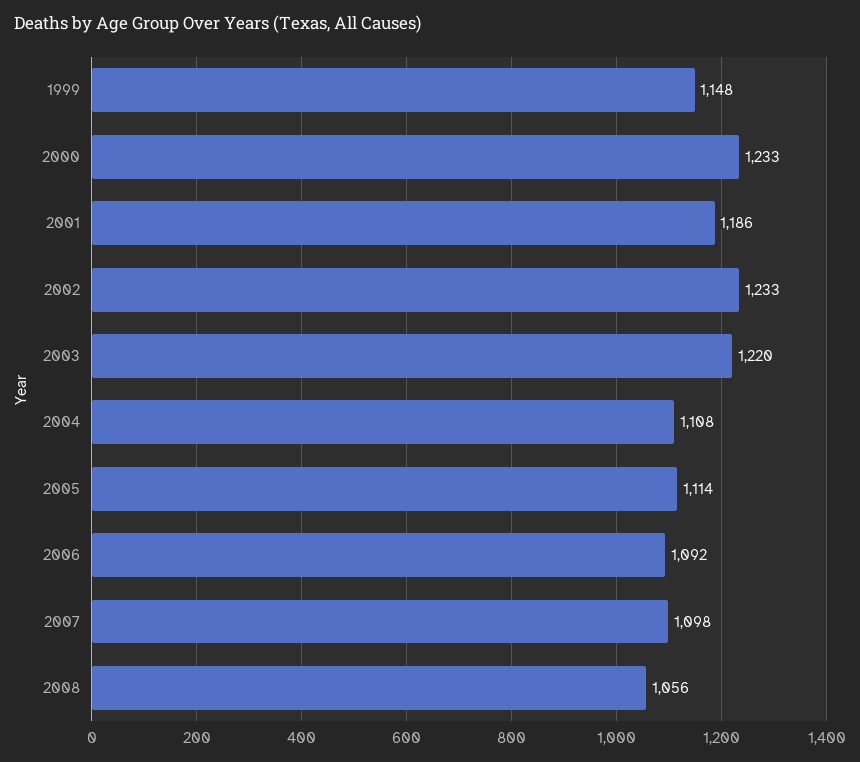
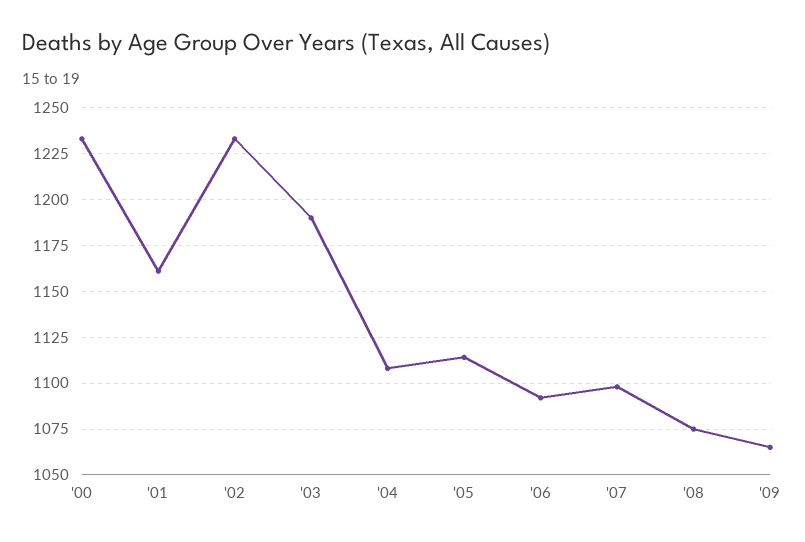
1999: 1148 -> none
2001: 1186 -> 1160
2003: 1220 -> 1190
2008: 1056 -> 1075
'09: none -> 1065

